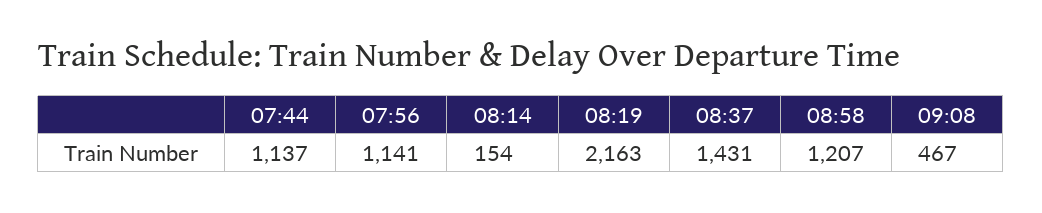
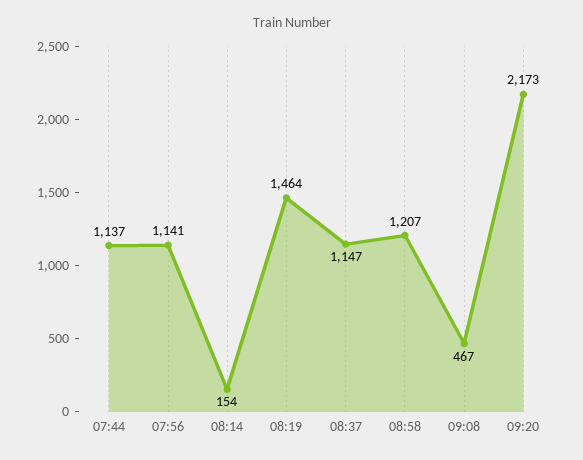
08:19: 2163 -> 1464
08:37: 1431 -> 1147
09:20: none -> 2173

